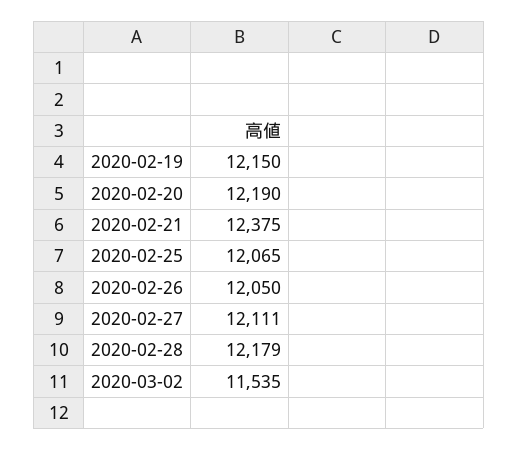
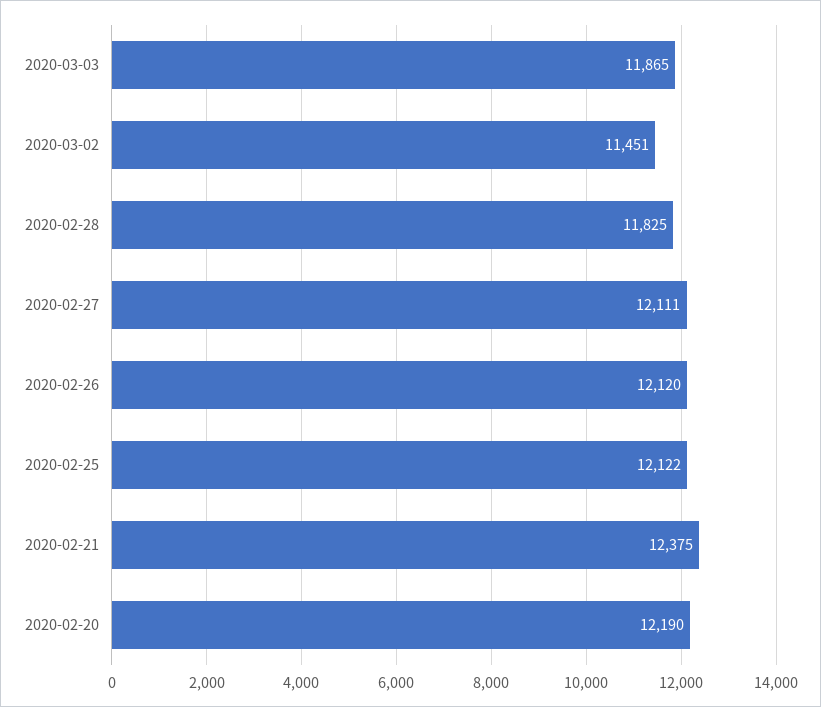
2020-02-19: 12150 -> none
2020-02-25: 12065 -> 12122
2020-02-26: 12050 -> 12120
2020-02-28: 12179 -> 11825
2020-03-02: 11535 -> 11451
2020-03-03: none -> 11865

